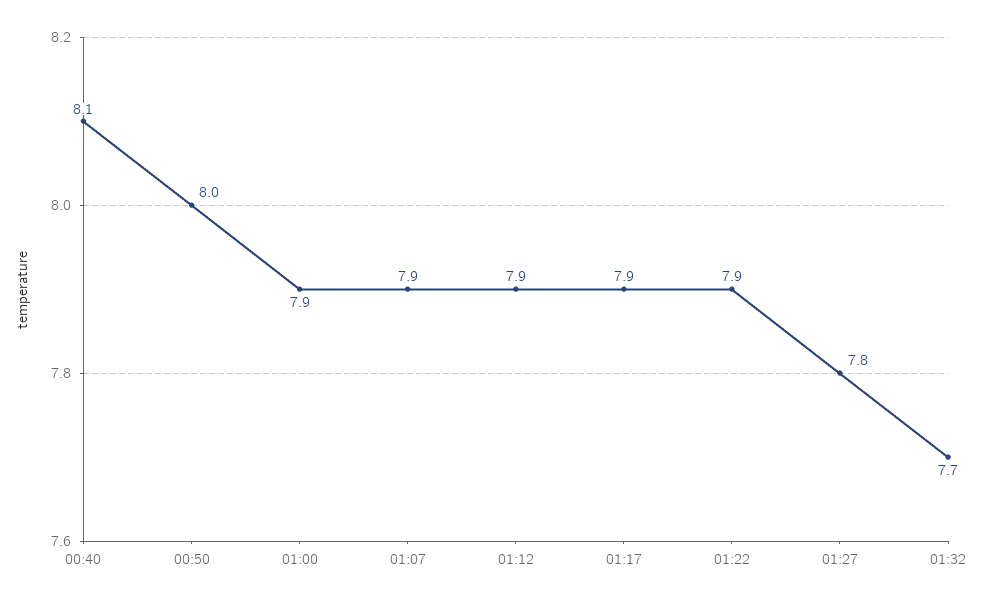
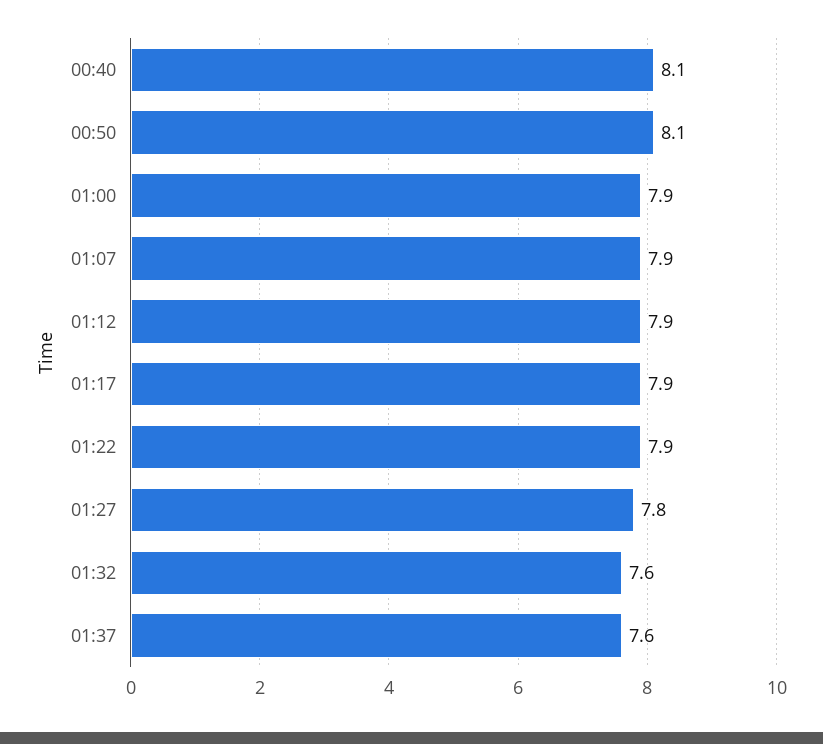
00:50: 8 -> 8.1
01:32: 7.7 -> 7.6
01:37: none -> 7.6

